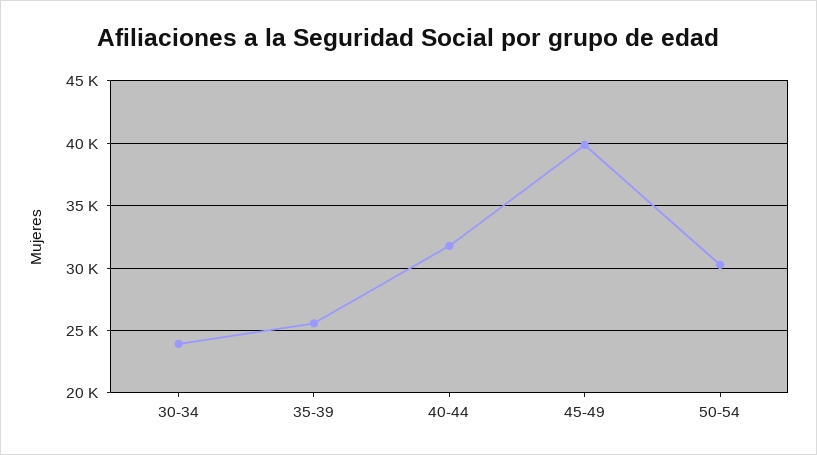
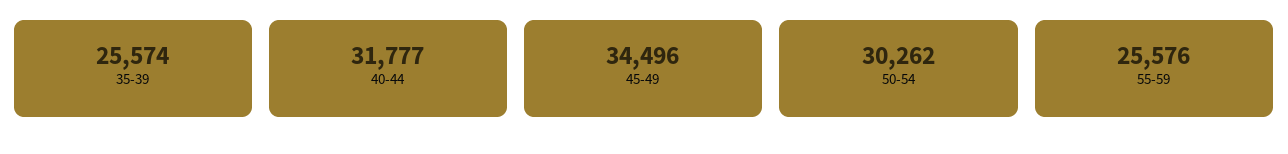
30-34: 24000 -> none
45-49: 40000 -> 34496
55-59: none -> 25576

